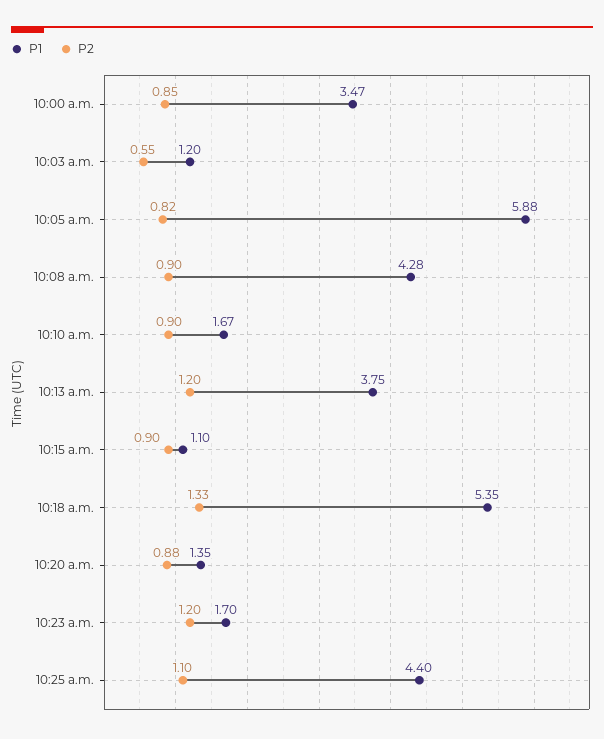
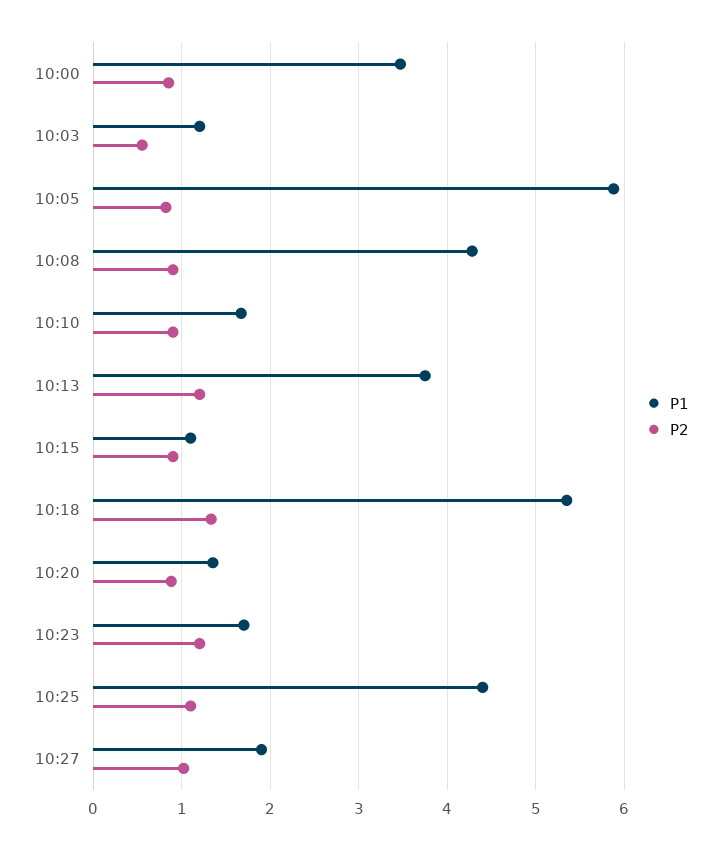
P1, 10:27: none -> 1.9
P2, 10:27: none -> 1

